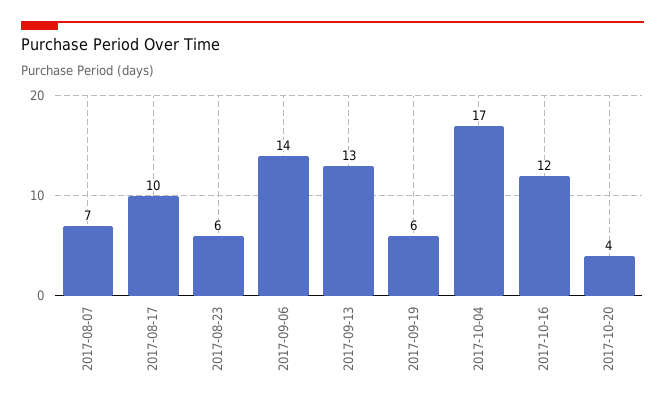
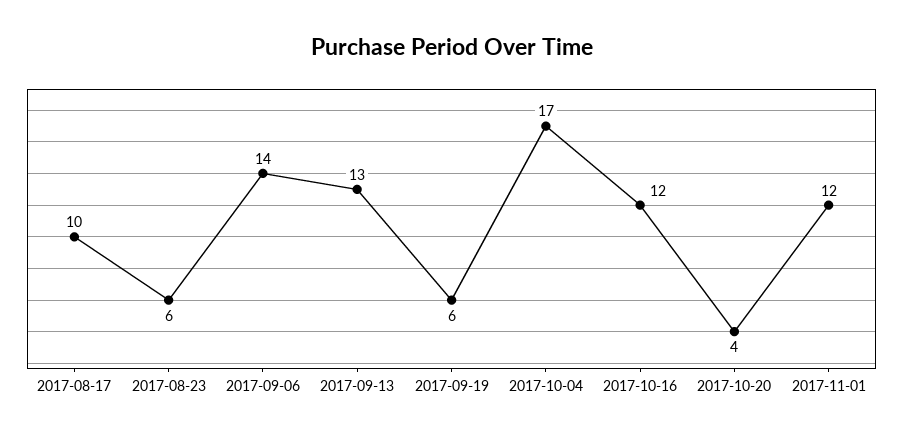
2017-08-07: 7 -> none
2017-11-01: none -> 12

